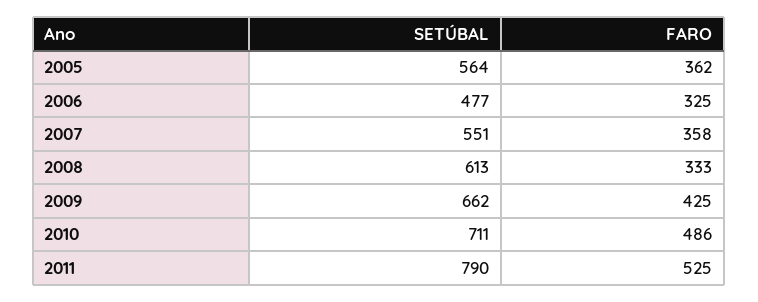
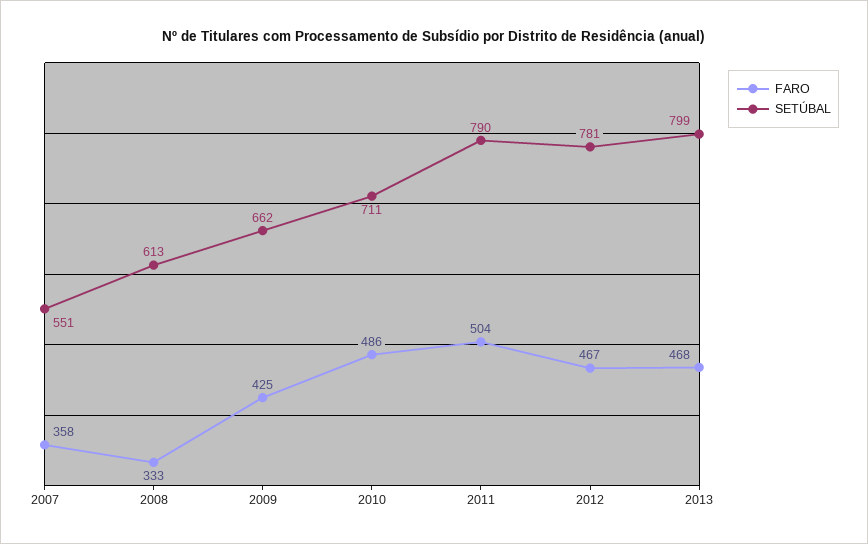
SETÚBAL, 2005: 564 -> none
FARO, 2005: 362 -> none
SETÚBAL, 2006: 477 -> none
FARO, 2006: 325 -> none
FARO, 2011: 525 -> 504
FARO, 2012: none -> 467
SETÚBAL, 2012: none -> 781
FARO, 2013: none -> 468
SETÚBAL, 2013: none -> 799

